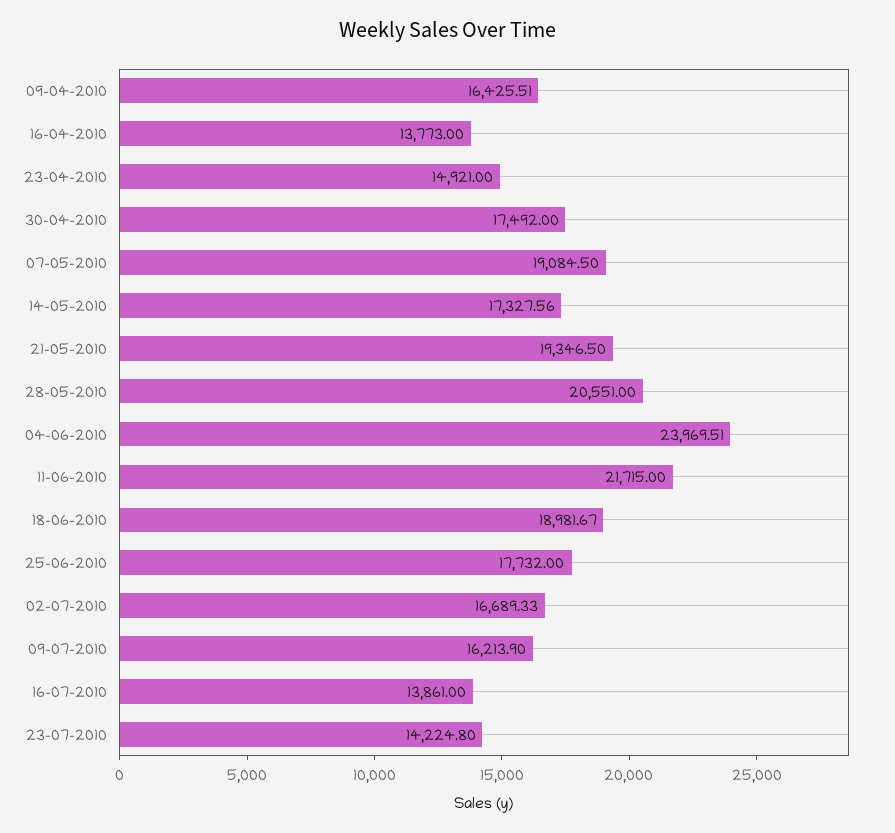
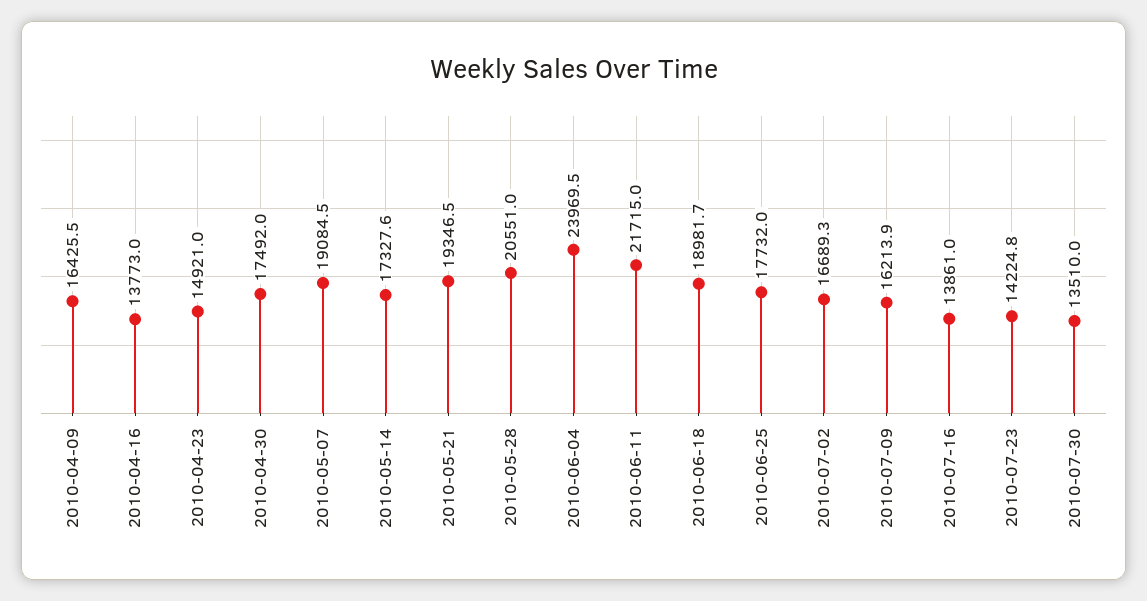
2010-07-30: none -> 13510

